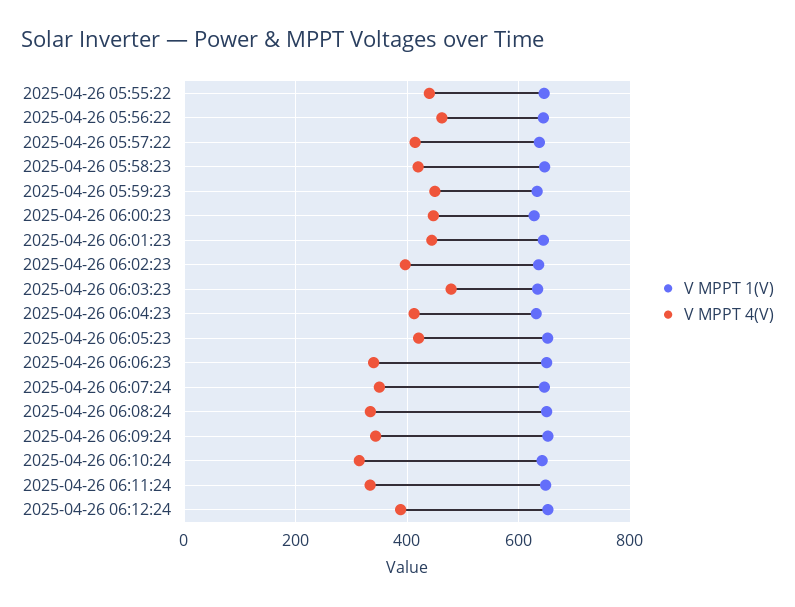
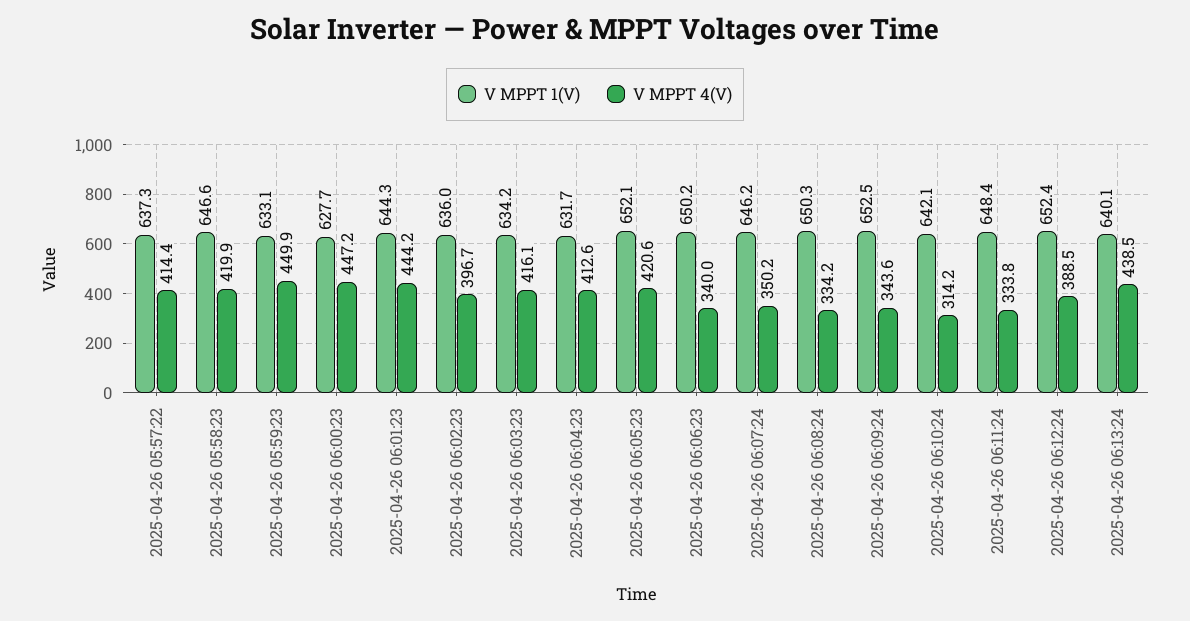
V MPPT 1(V), 2025-04-26 05:55:22: 640 -> none
V MPPT 4(V), 2025-04-26 05:55:22: 440 -> none
V MPPT 1(V), 2025-04-26 05:56:22: 640 -> none
V MPPT 4(V), 2025-04-26 05:56:22: 460 -> none
V MPPT 4(V), 2025-04-26 06:03:23: 480 -> 416.1
V MPPT 1(V), 2025-04-26 06:13:24: none -> 640.1
V MPPT 4(V), 2025-04-26 06:13:24: none -> 438.5

